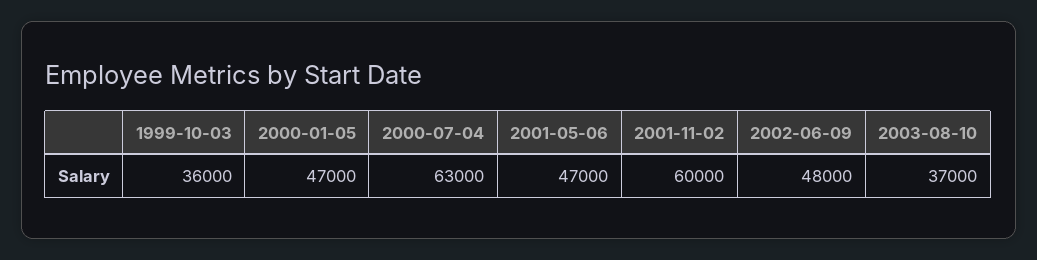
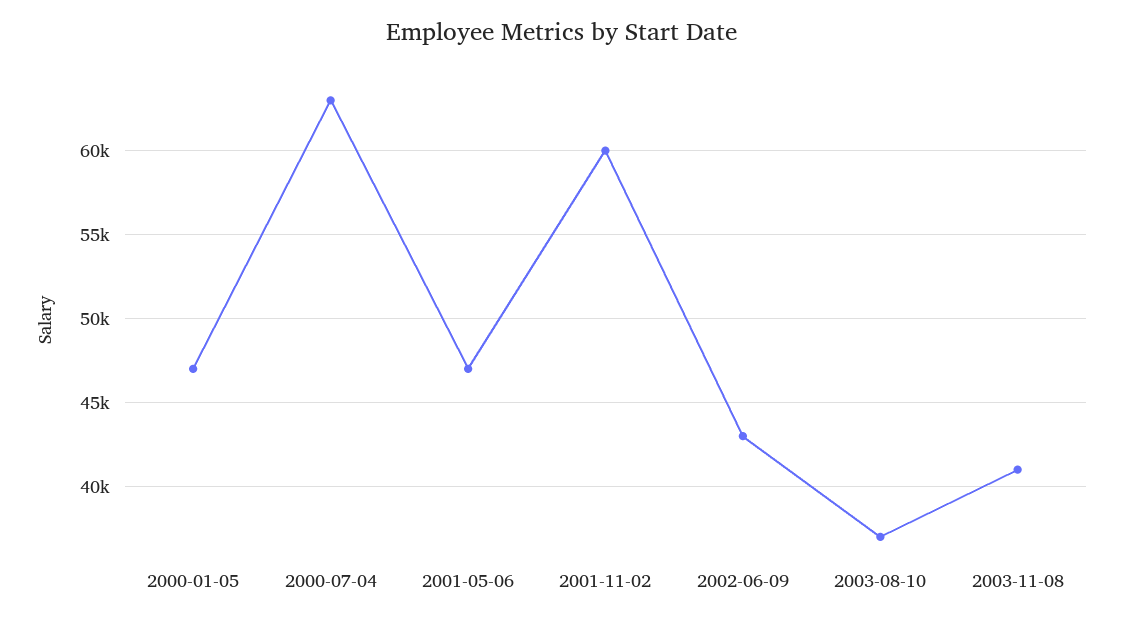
1999-10-03: 36000 -> none
2002-06-09: 48000 -> 43000
2003-11-08: none -> 41000

